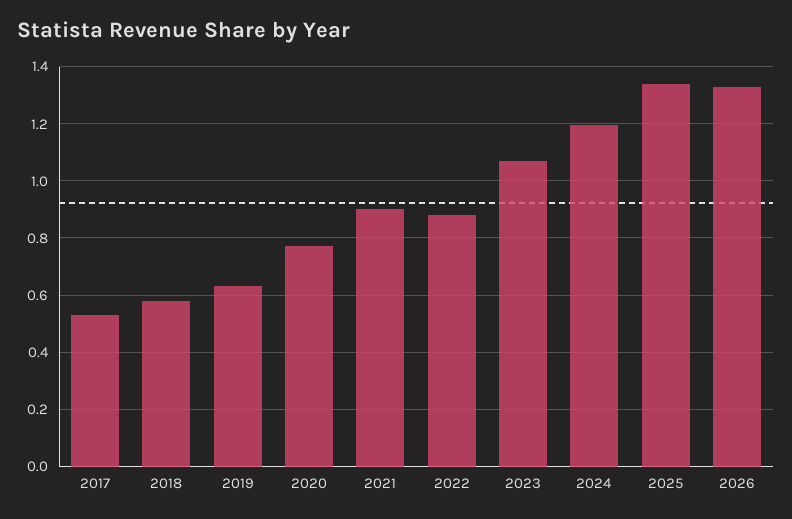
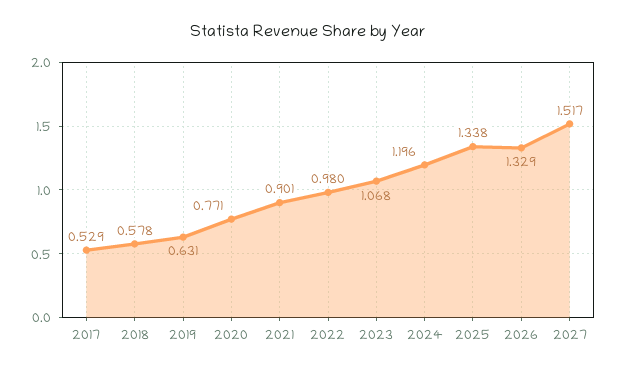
2022: 0.875 -> 0.98
2027: none -> 1.517

